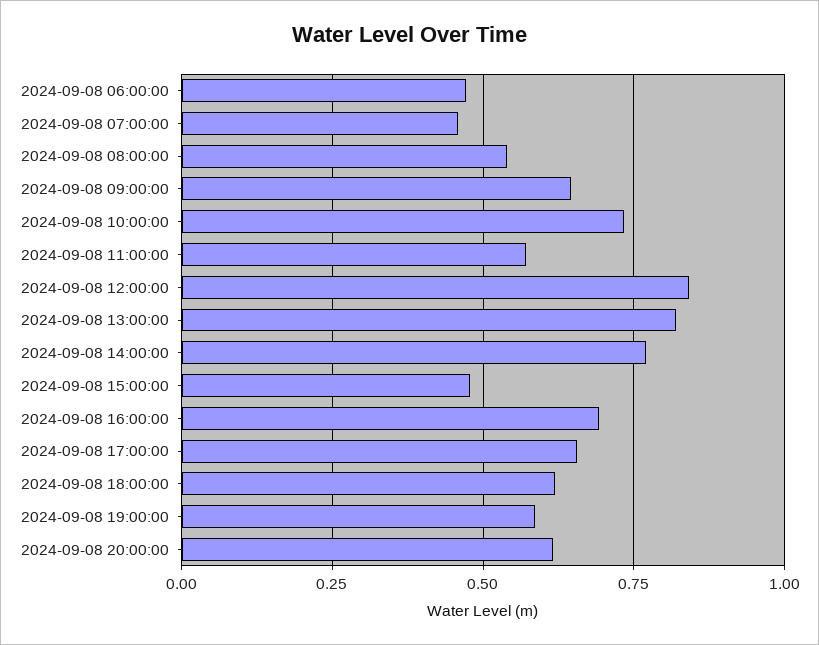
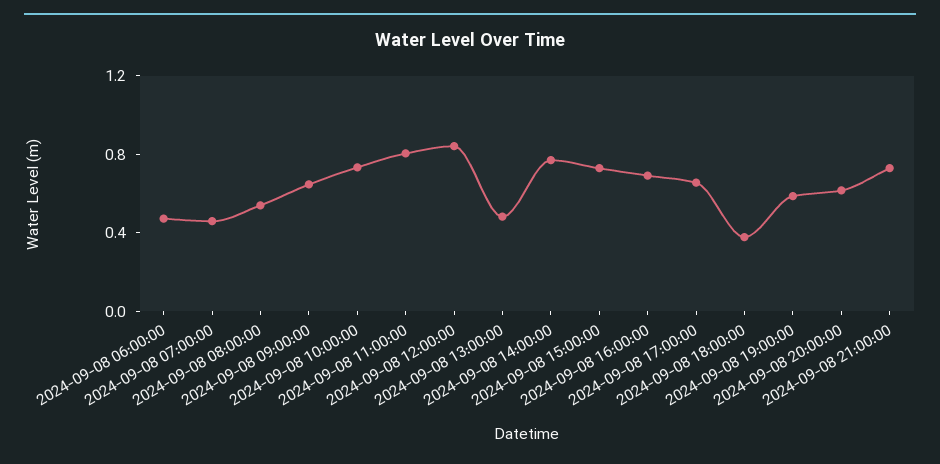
2024-09-08 11:00:00: 0.575 -> 0.8
2024-09-08 13:00:00: 0.825 -> 0.5
2024-09-08 15:00:00: 0.475 -> 0.7
2024-09-08 18:00:00: 0.625 -> 0.4
2024-09-08 21:00:00: none -> 0.7

